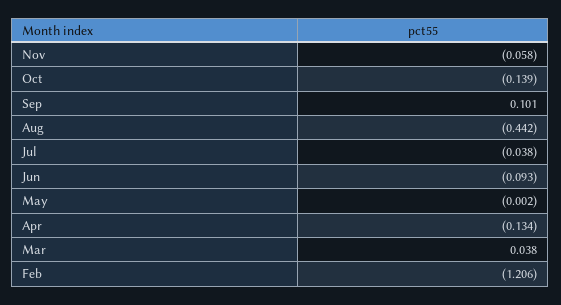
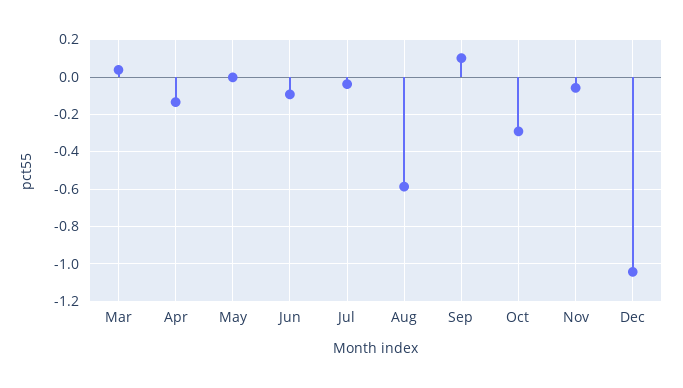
Oct: -0.139 -> -0.3
Aug: -0.442 -> -0.6
Feb: -1.206 -> none
Dec: none -> -1.05

